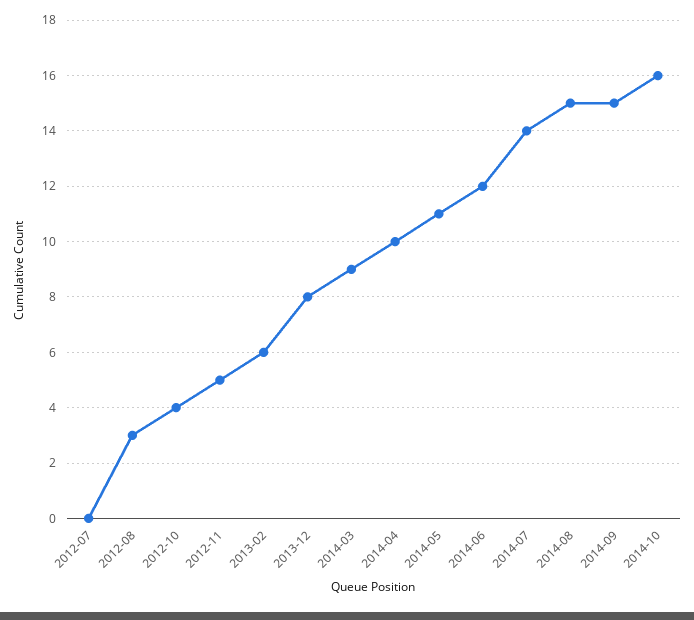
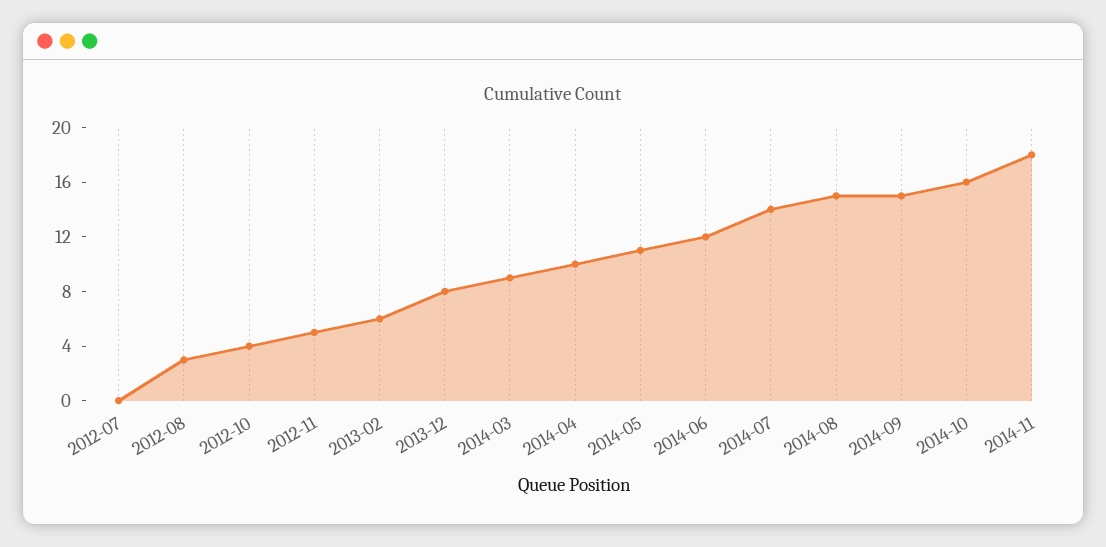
2014-11: none -> 18

